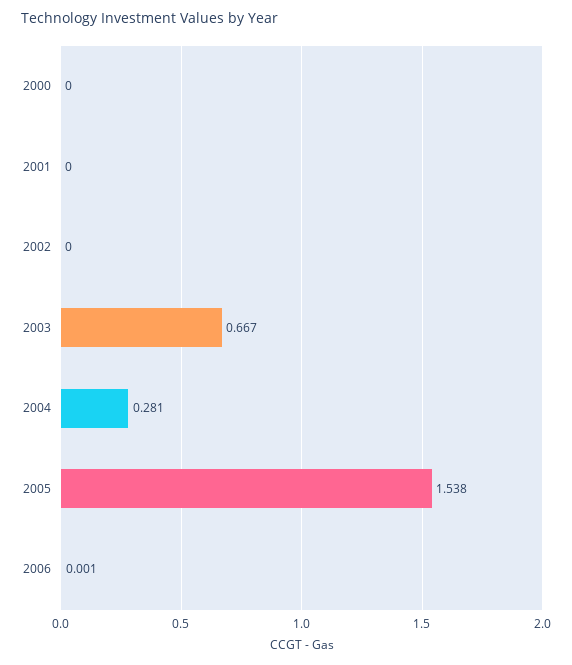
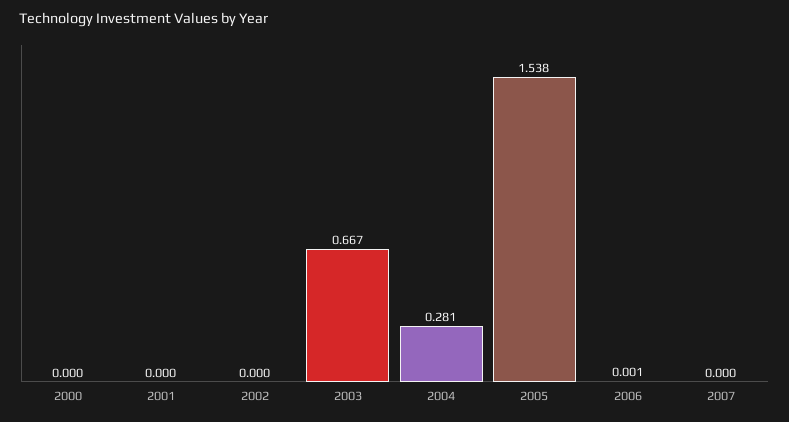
2007: none -> 0

